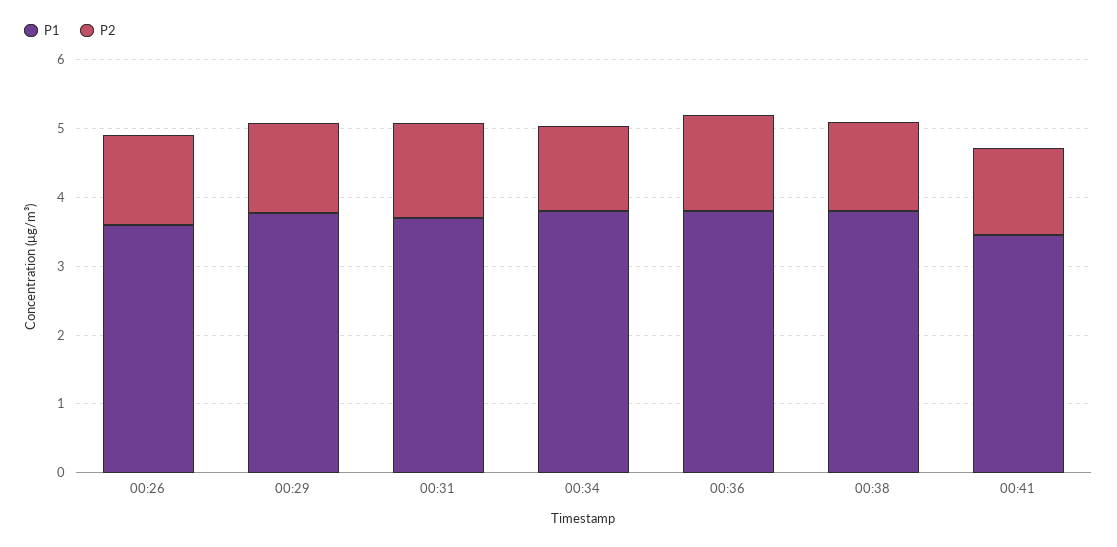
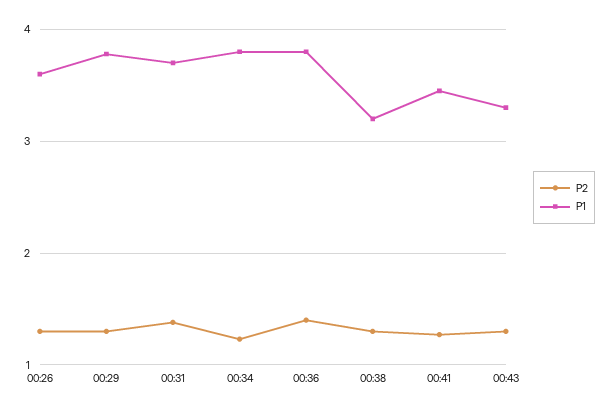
P1, 00:38: 3.8 -> 3.2
P2, 00:43: none -> 1.3
P1, 00:43: none -> 3.3

